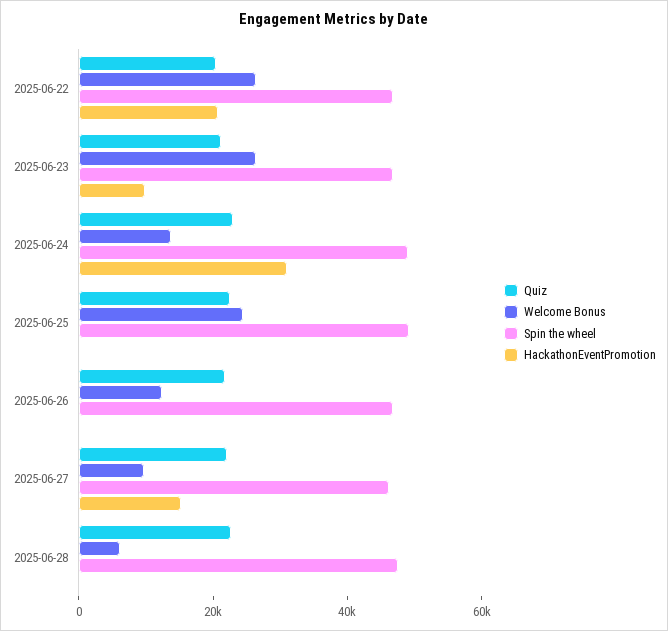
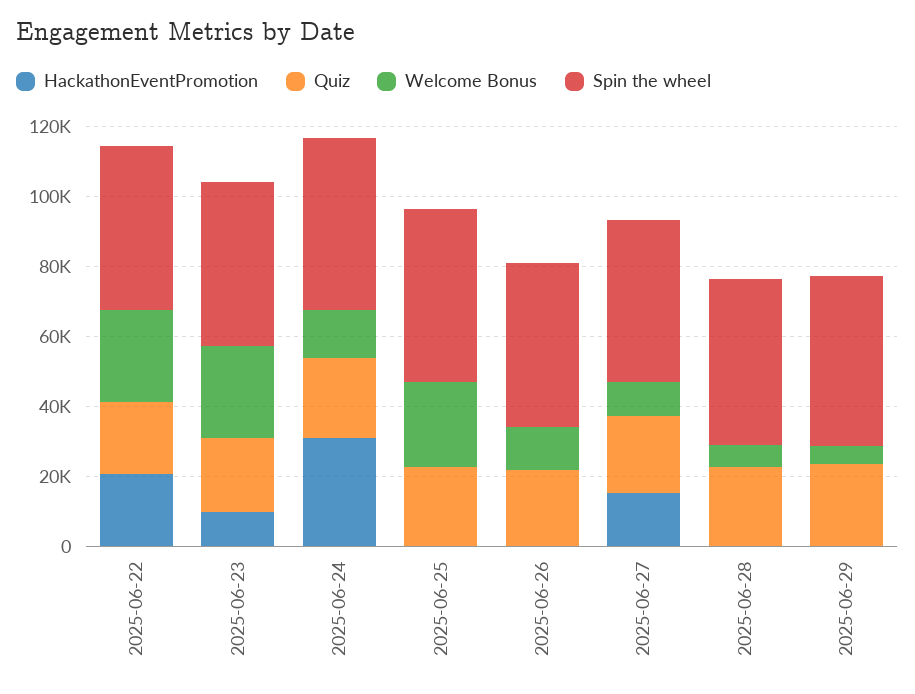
HackathonEventPromotion, 2025-06-29: none -> 0
Quiz, 2025-06-29: none -> 25000
Welcome Bonus, 2025-06-29: none -> 5000
Spin the wheel, 2025-06-29: none -> 50000

